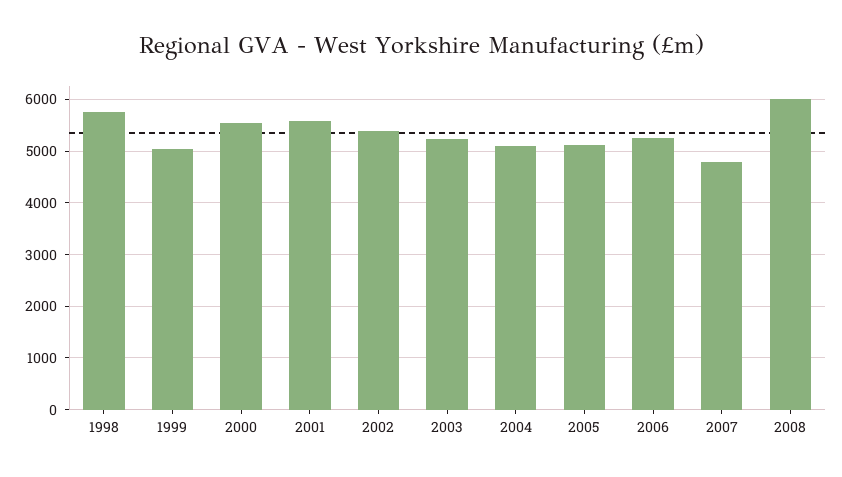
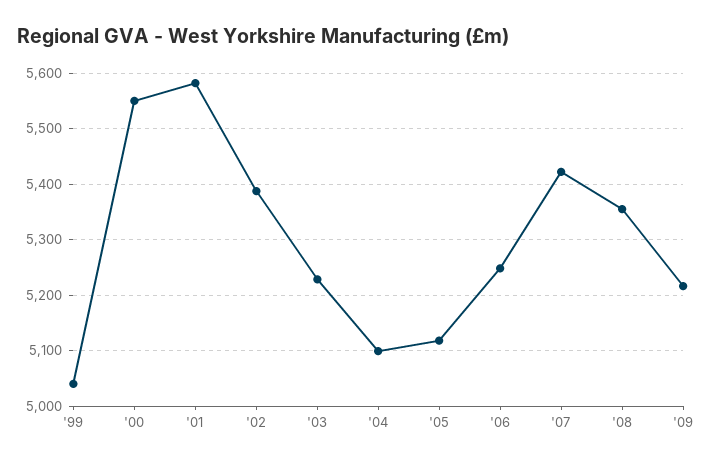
1998: 5800 -> none
2007: 4800 -> 5420
2008: 6000 -> 5360
'09: none -> 5220

